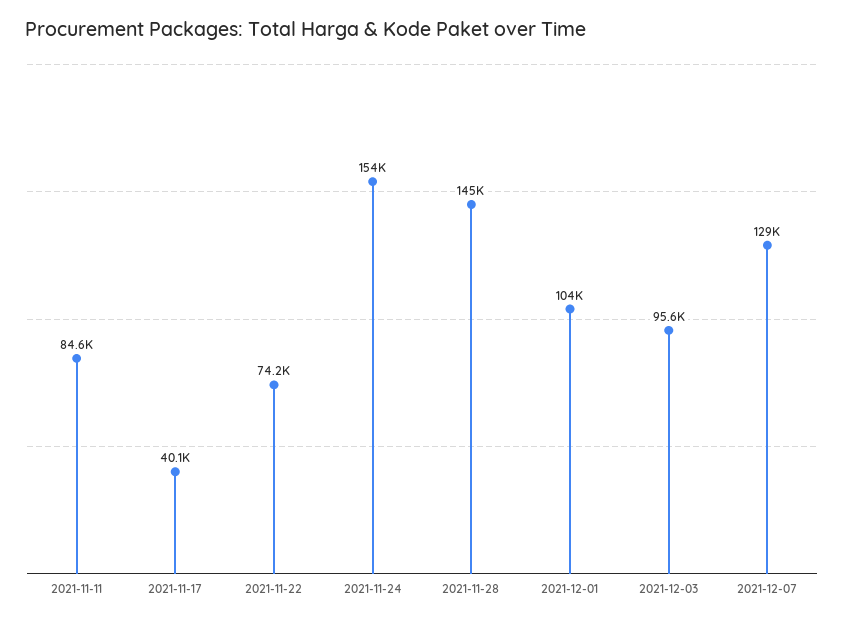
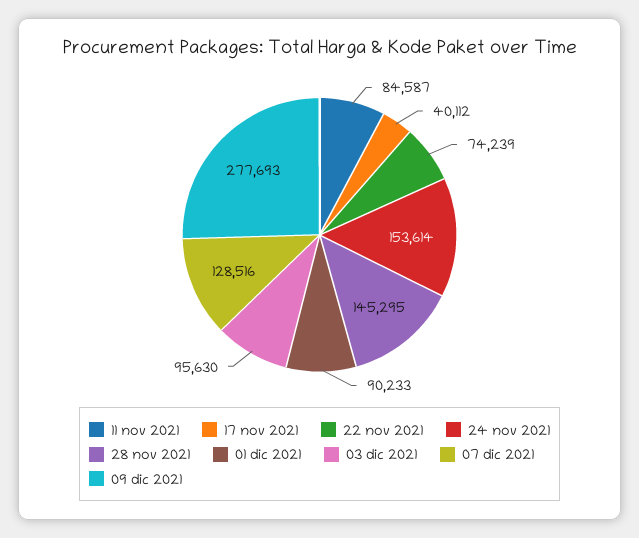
2021-12-01: 104000 -> 90233
09 dic 2021: none -> 277693

